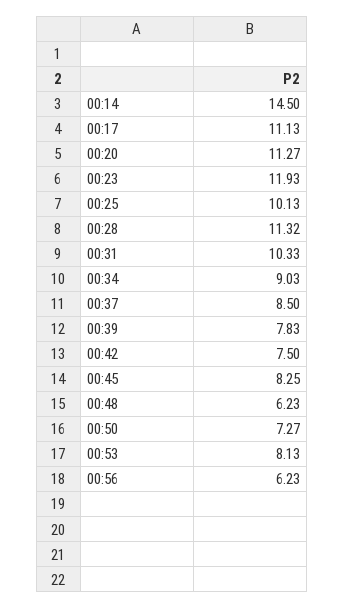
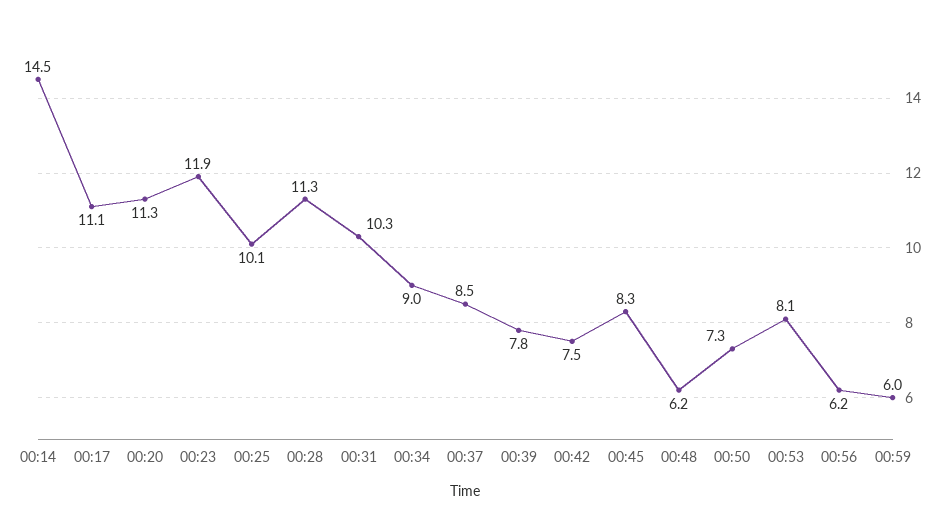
00:59: none -> 6

